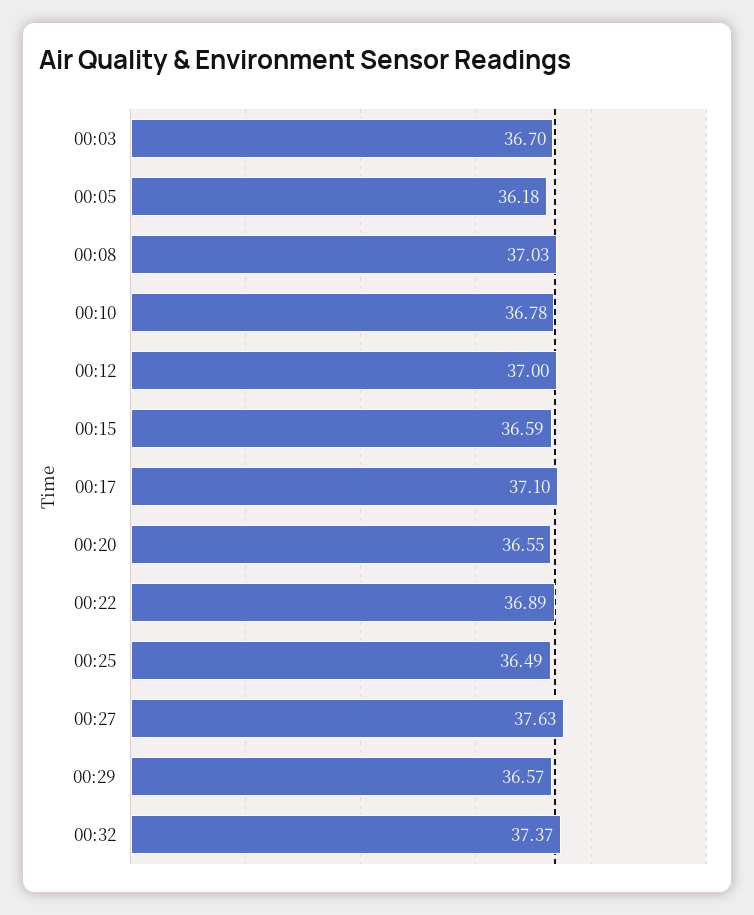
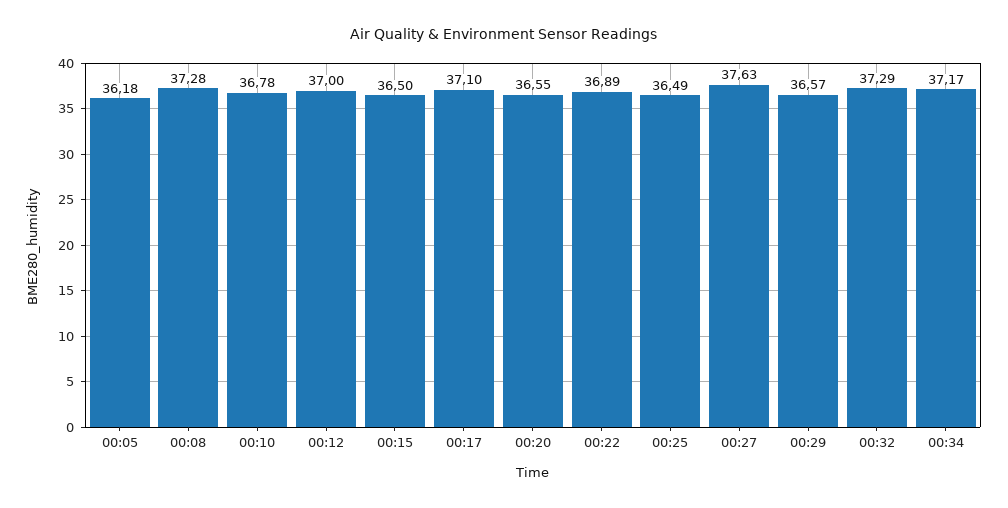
00:03: 36.7 -> none
00:08: 37.03 -> 37.28
00:15: 36.59 -> 36.5
00:32: 37.37 -> 37.29
00:34: none -> 37.17

